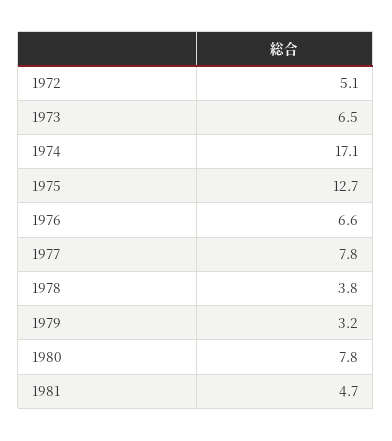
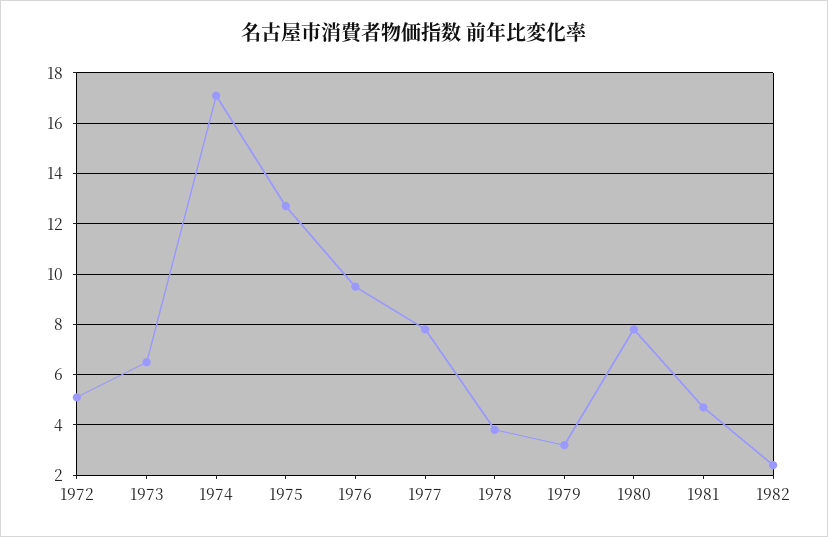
1976: 6.6 -> 9.5
1982: none -> 2.5

